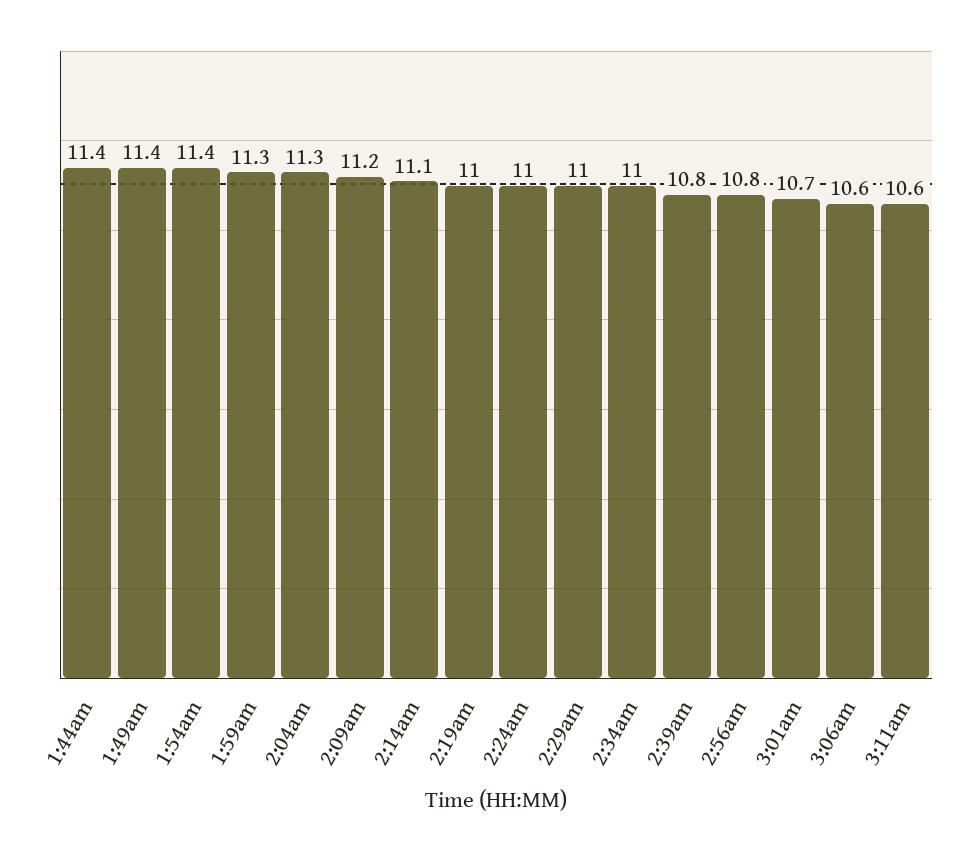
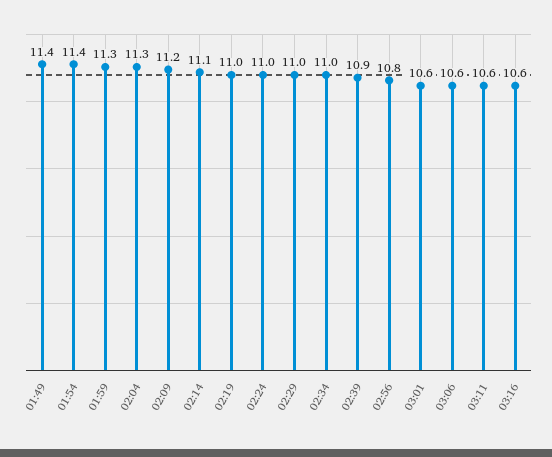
1:44am: 11.4 -> none
2:39am: 10.8 -> 10.9
3:01am: 10.7 -> 10.6
03:16: none -> 10.6

